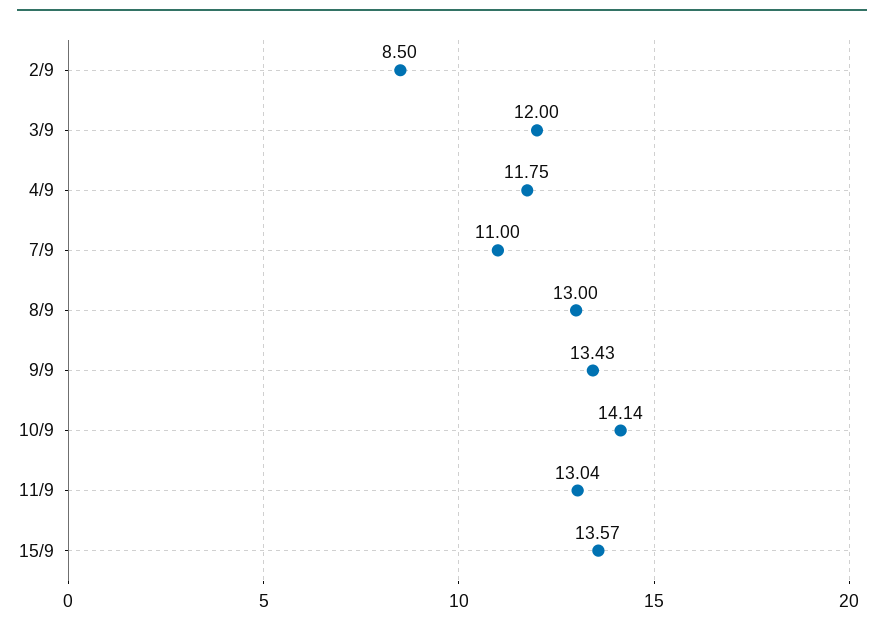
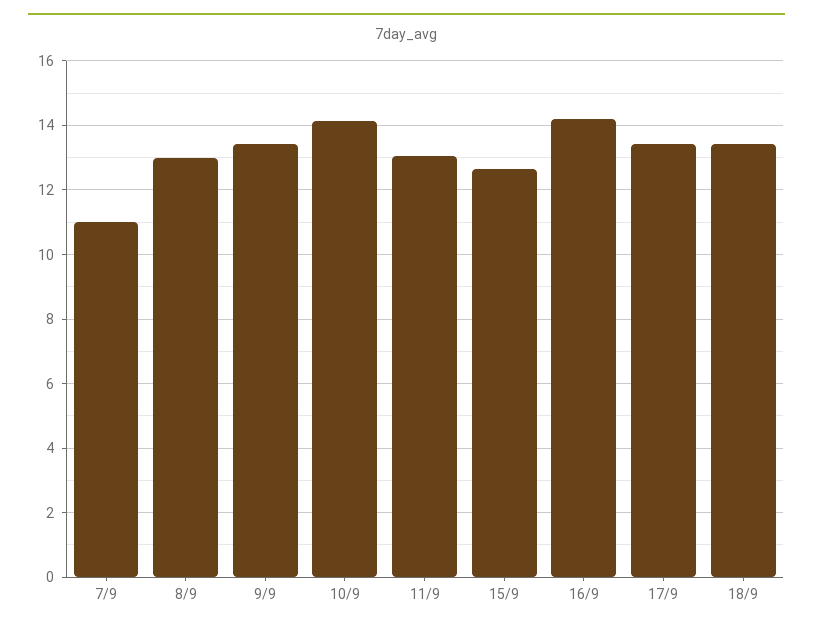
2/9: 8.5 -> none
3/9: 12 -> none
4/9: 11.75 -> none
15/9: 13.57 -> 12.6
16/9: none -> 14.2
17/9: none -> 13.4
18/9: none -> 13.4

